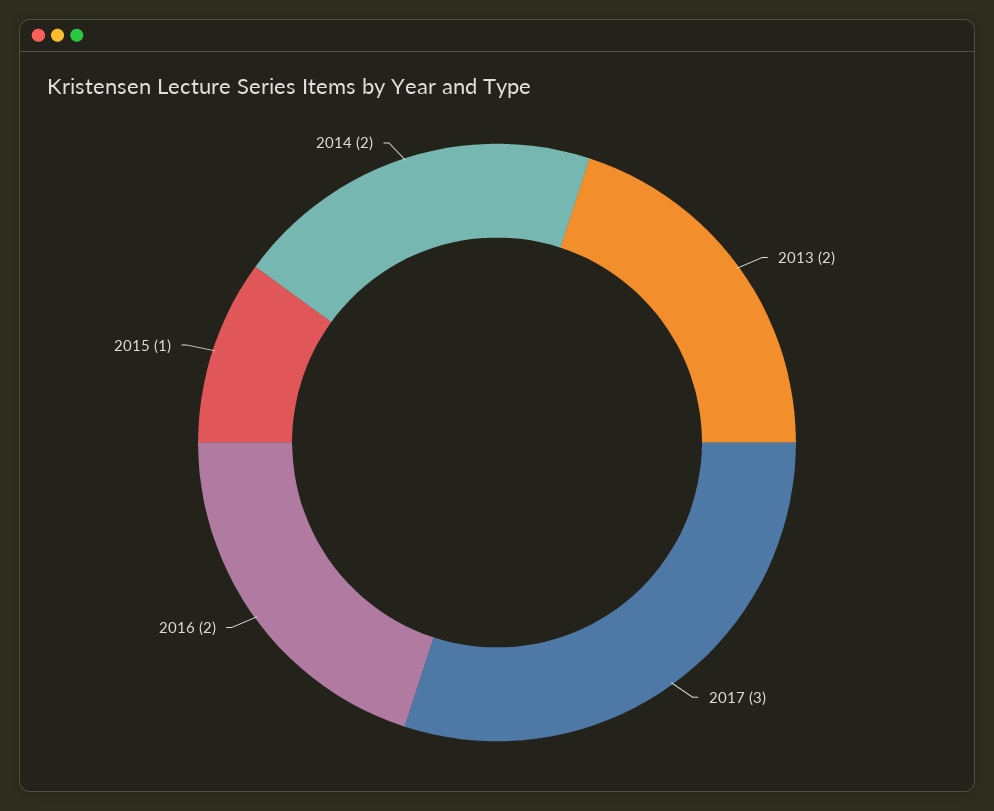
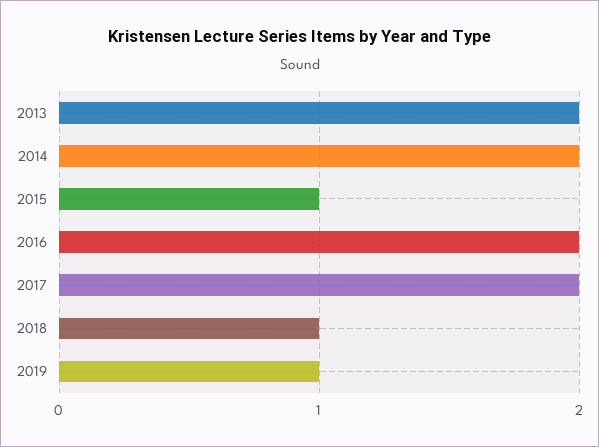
2017: 3 -> 2
2018: none -> 1
2019: none -> 1

